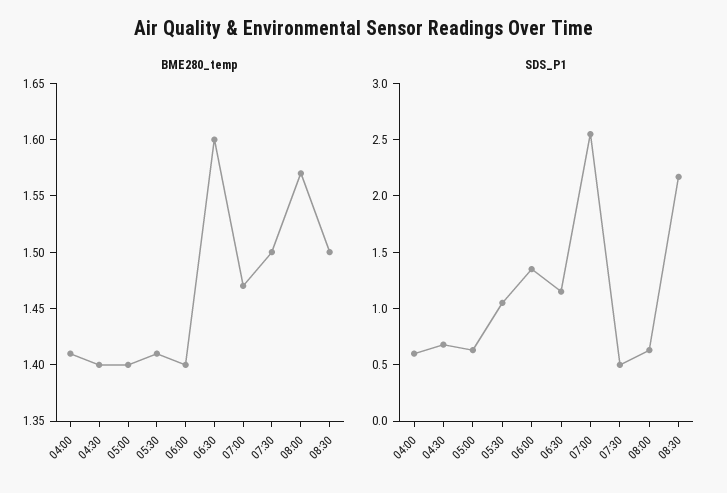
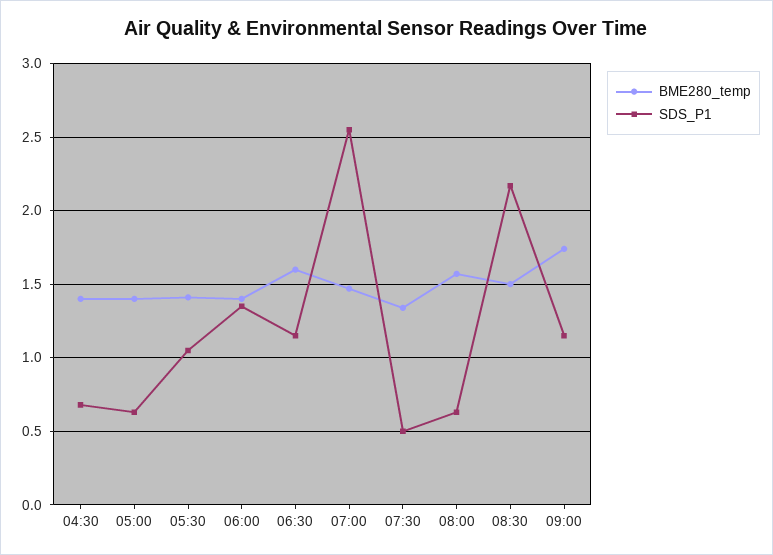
BME280_temp, 04:00: 1.41 -> none
BME280_temp, 07:30: 1.5 -> 1.35
SDS_P1, 04:00: 0.6 -> none
BME280_temp, 09:00: none -> 1.75
SDS_P1, 09:00: none -> 1.15

